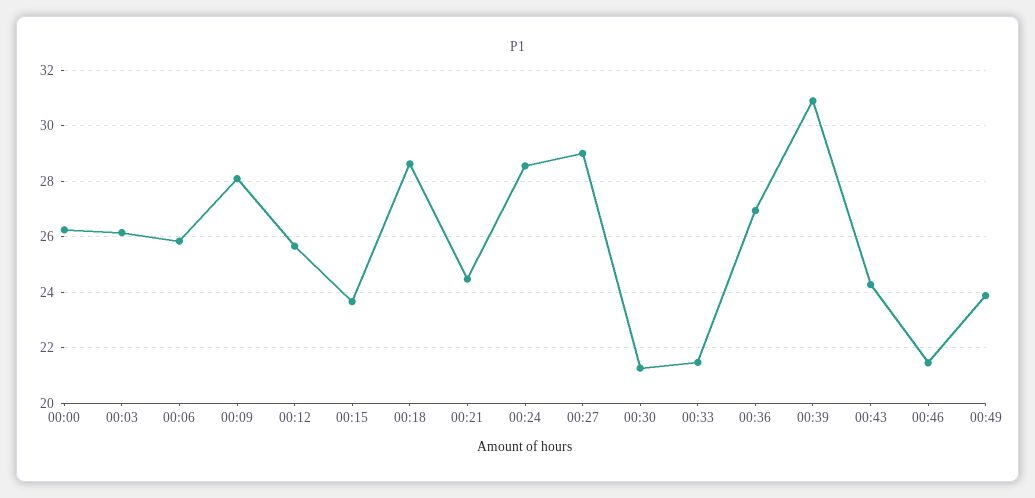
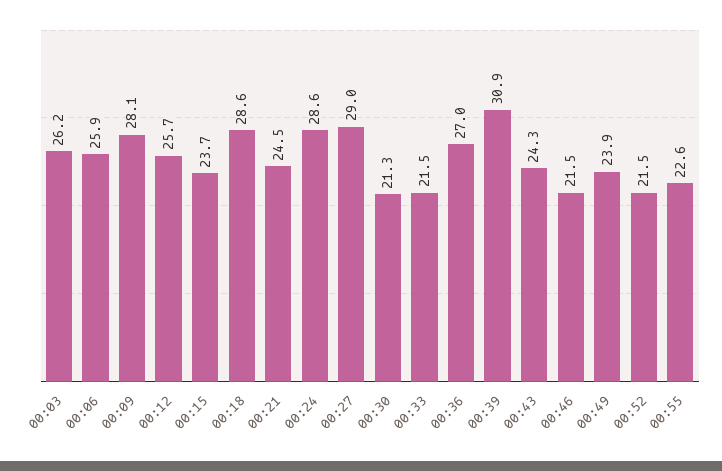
00:00: 26.25 -> none
00:52: none -> 21.5
00:55: none -> 22.6

